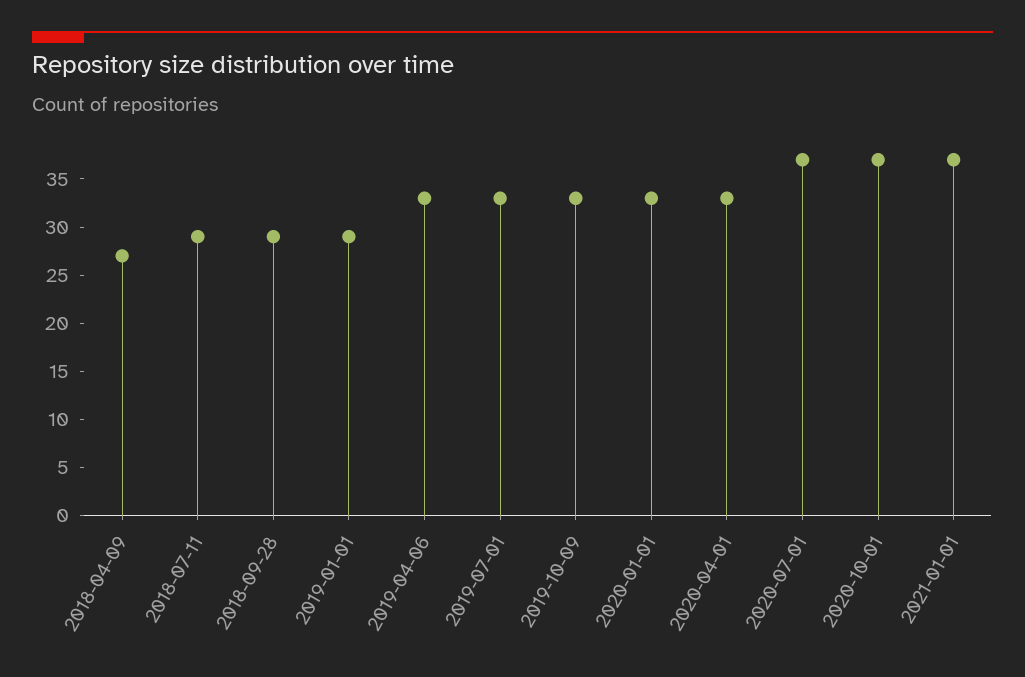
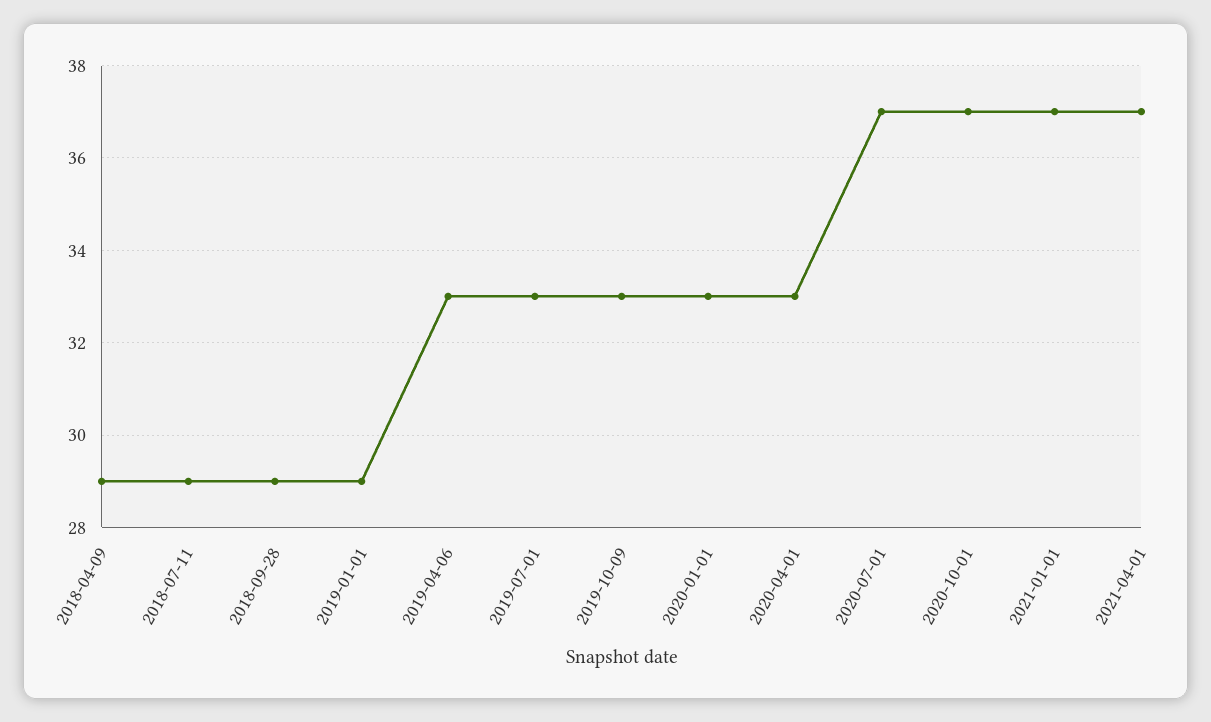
2018-04-09: 27 -> 29
2021-04-01: none -> 37

